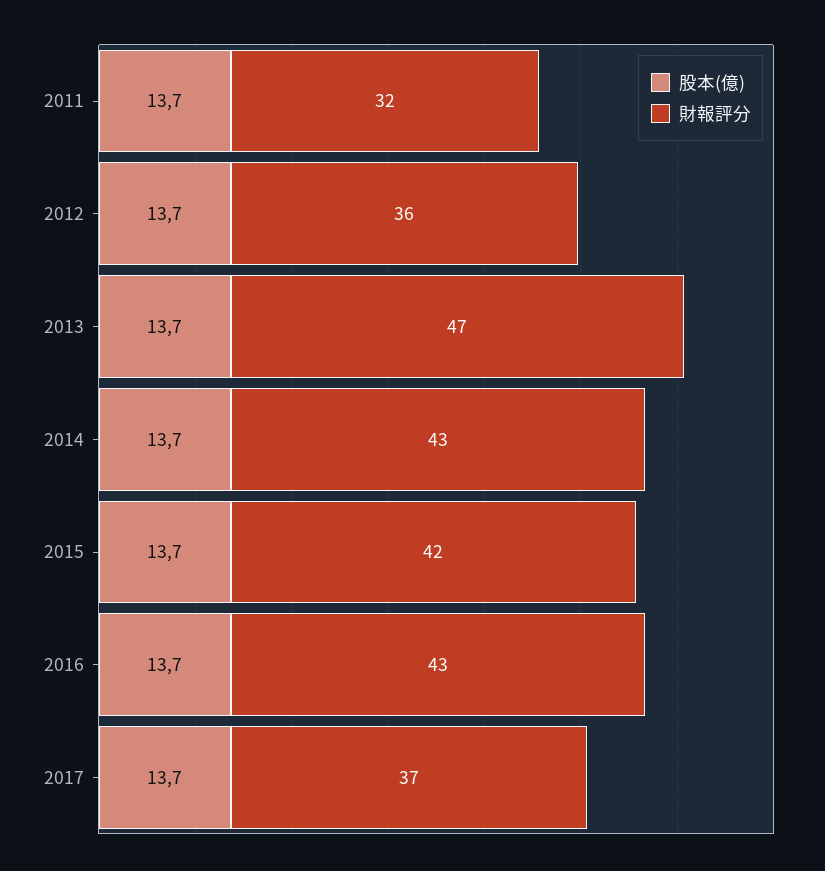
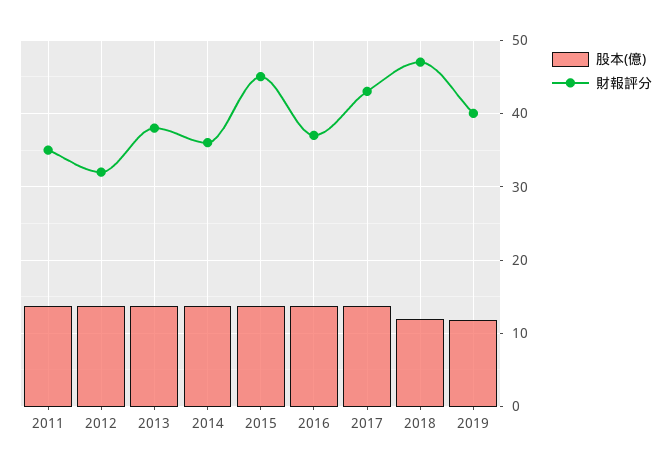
財報評分, 2011: 32 -> 35
財報評分, 2012: 36 -> 32
財報評分, 2013: 47 -> 38
財報評分, 2014: 43 -> 36
財報評分, 2015: 42 -> 45
財報評分, 2016: 43 -> 37
財報評分, 2017: 37 -> 43
股本(億), 2018: none -> 12
財報評分, 2018: none -> 47
股本(億), 2019: none -> 12
財報評分, 2019: none -> 40

